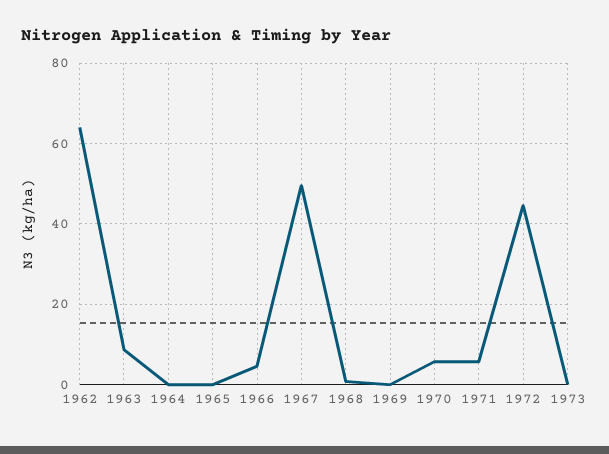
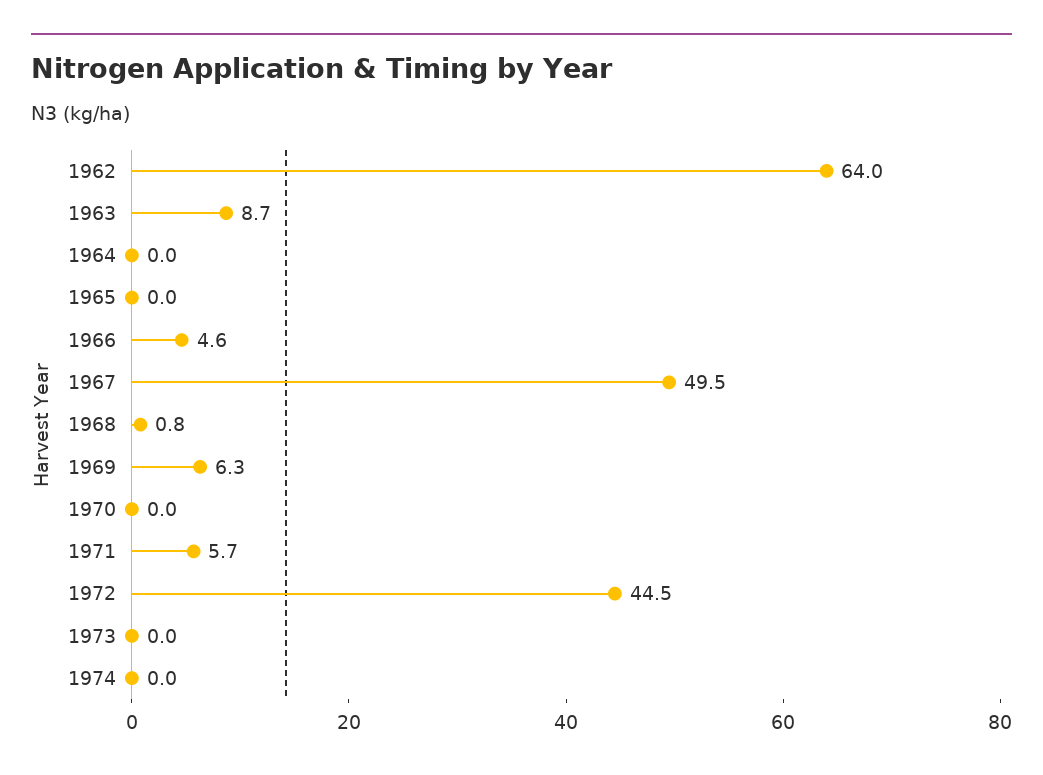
1969: 0 -> 6.3
1970: 6 -> 0
1974: none -> 0

